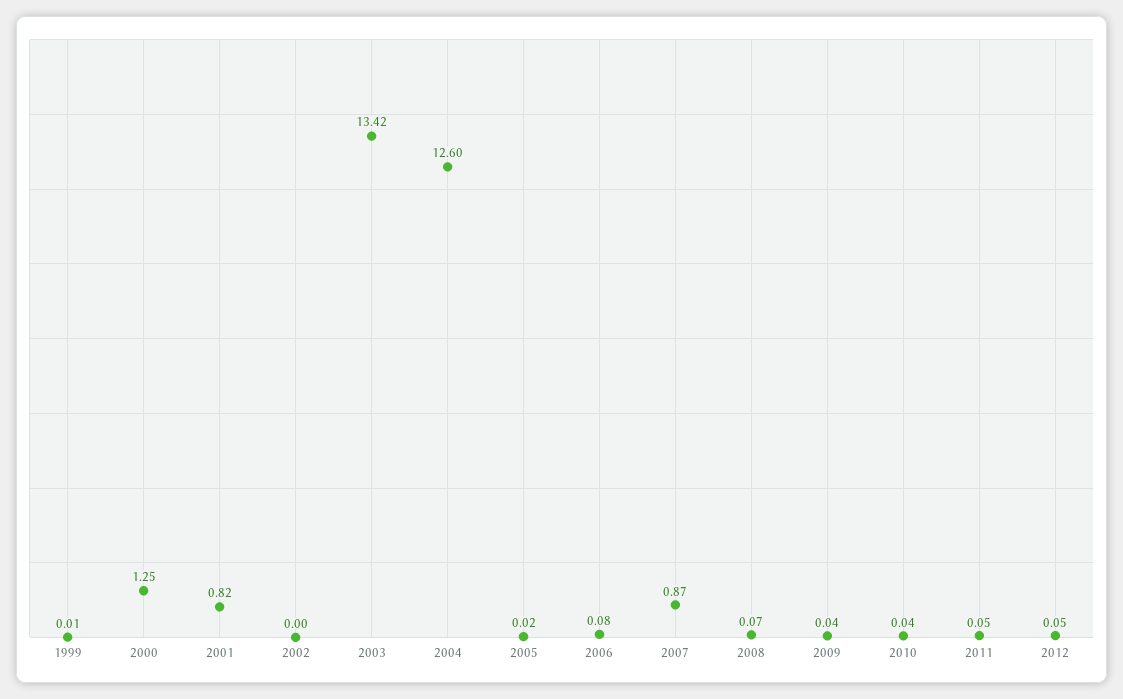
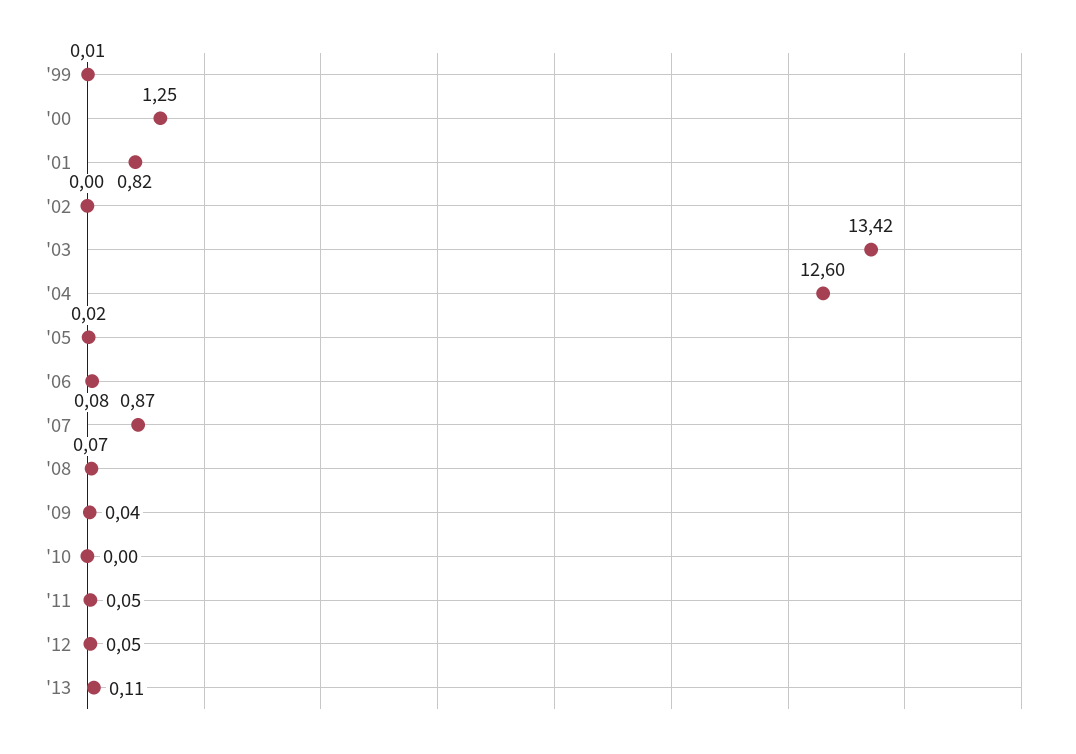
2010: 0.04 -> 0
'13: none -> 0.11

